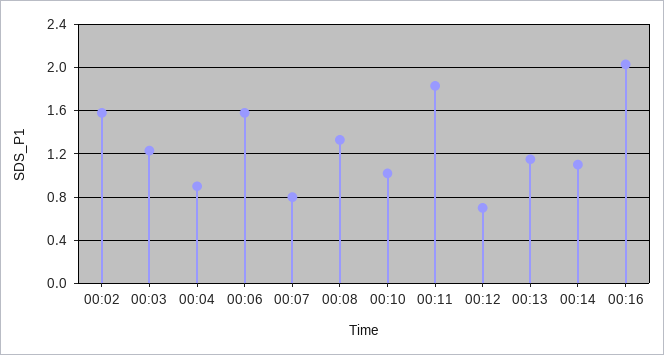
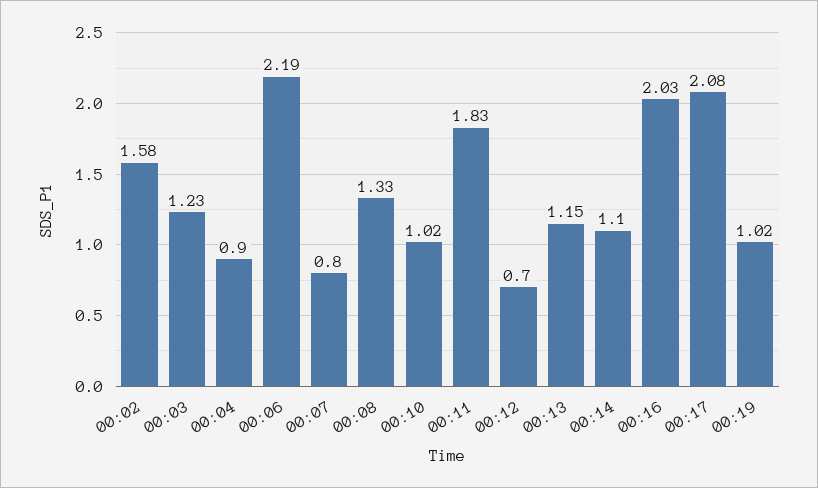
00:06: 1.6 -> 2.19
00:17: none -> 2.08
00:19: none -> 1.02

